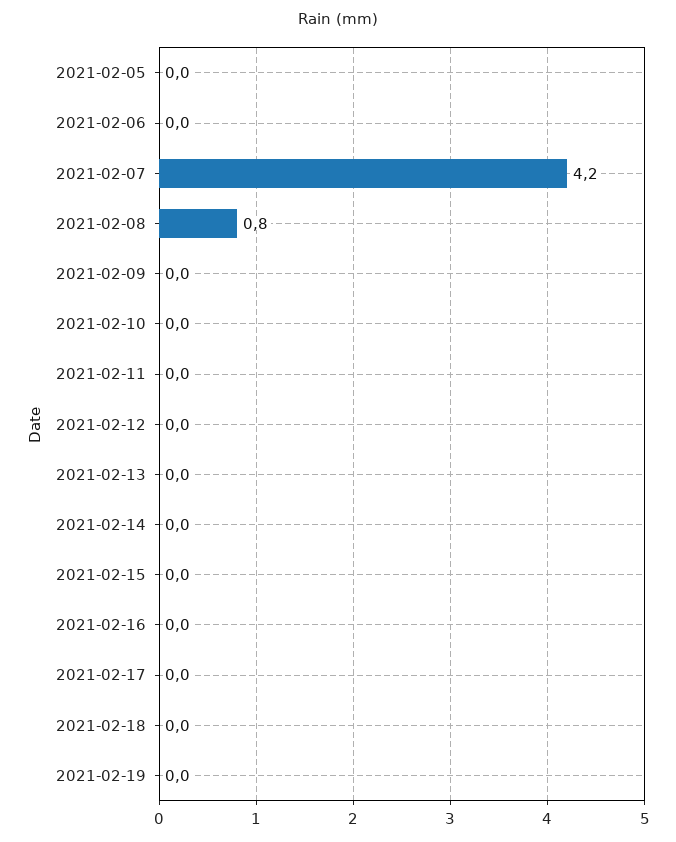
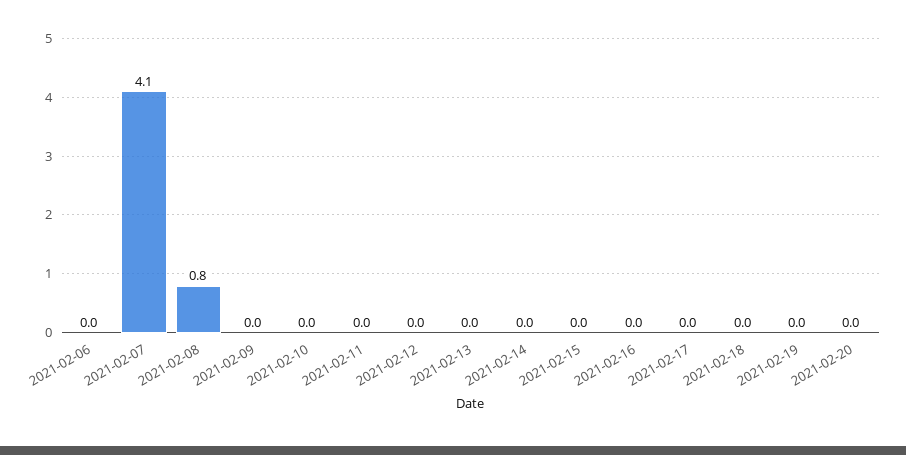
2021-02-05: 0 -> none
2021-02-07: 4.2 -> 4.1
2021-02-20: none -> 0

